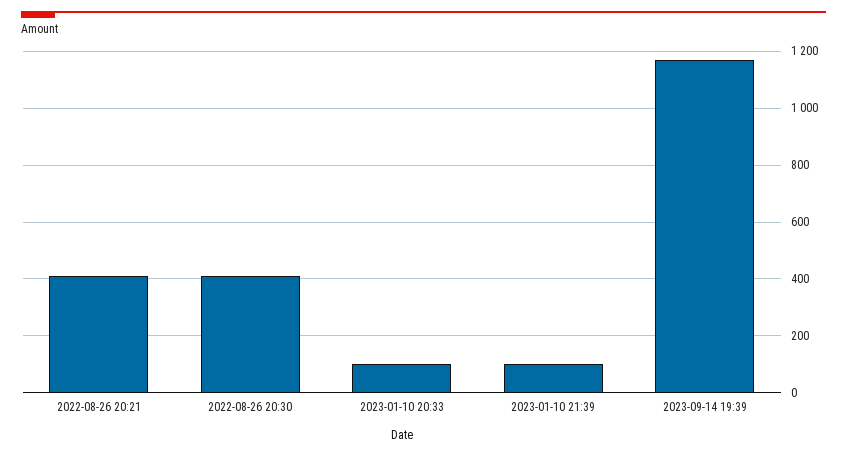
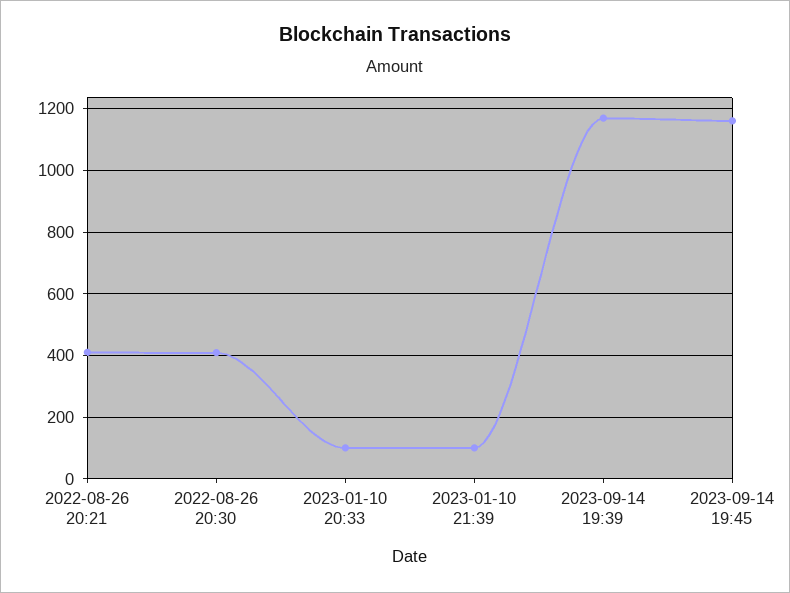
2023-09-14 19:45: none -> 1160

